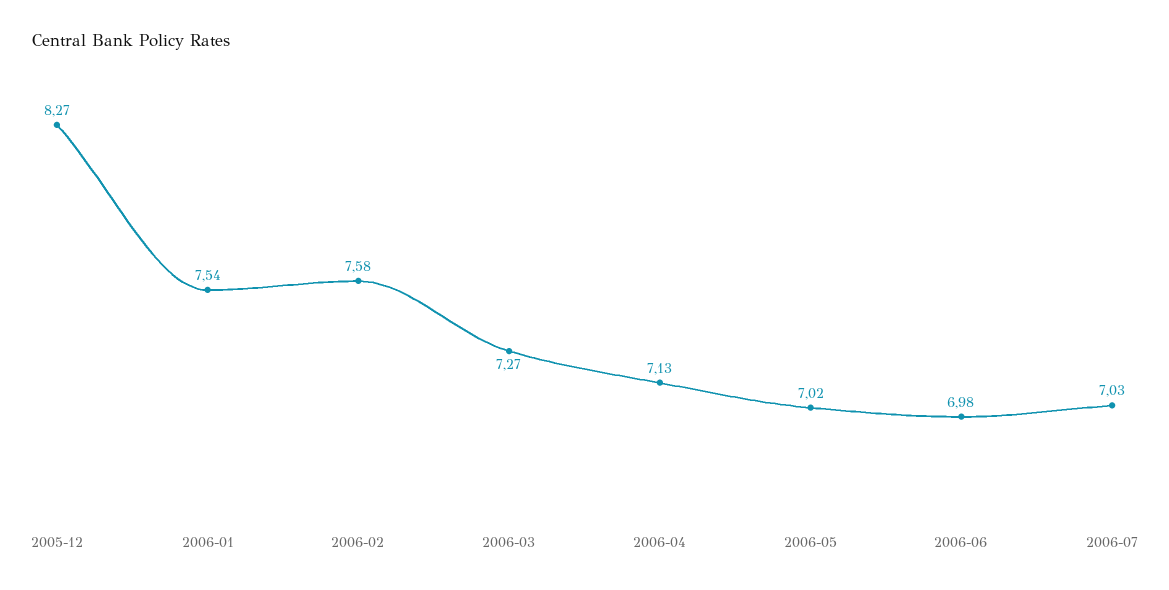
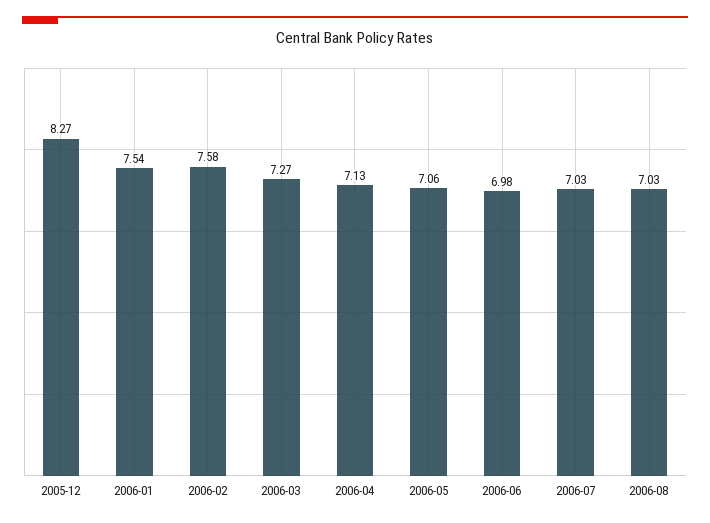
2006-05: 7.02 -> 7.06
2006-08: none -> 7.03

